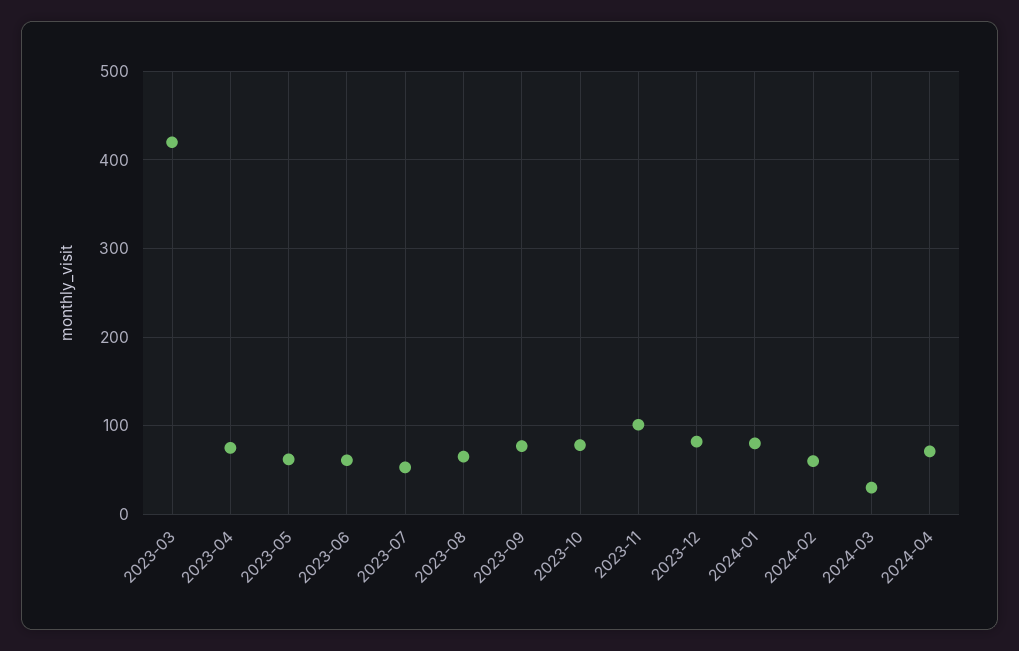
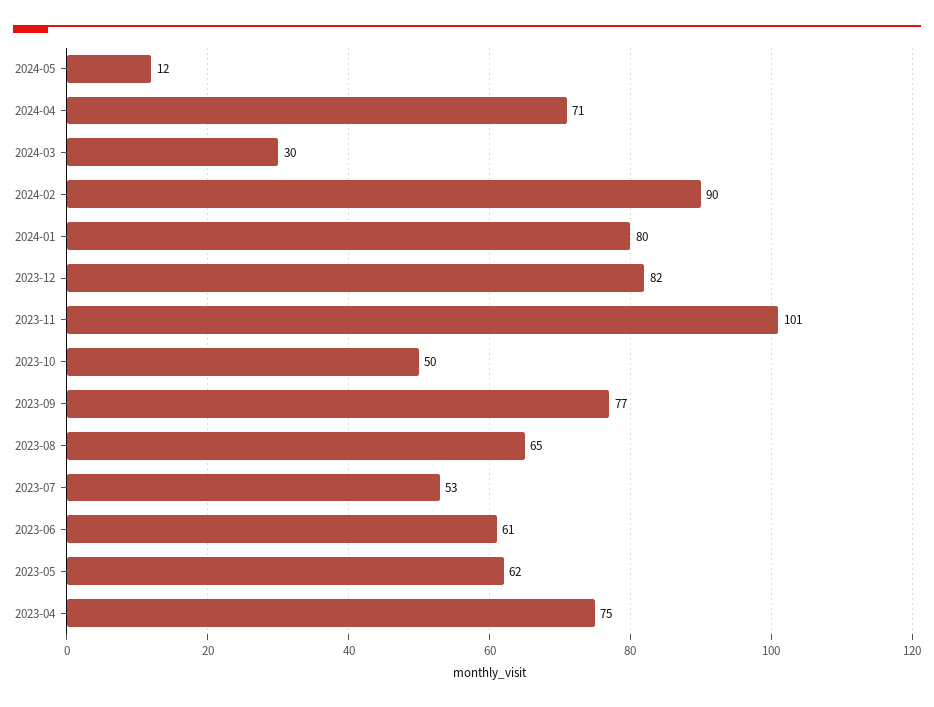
2023-03: 420 -> none
2023-10: 80 -> 50
2024-02: 60 -> 90
2024-05: none -> 12

